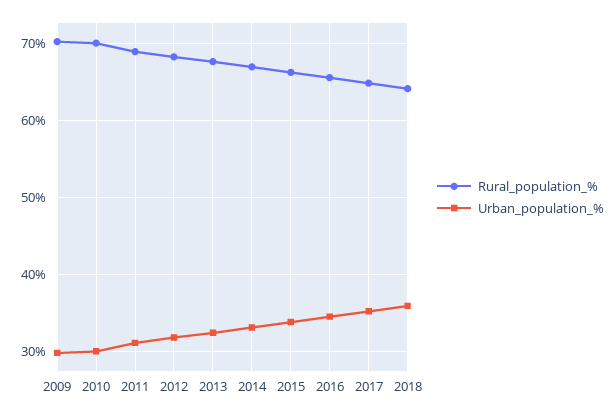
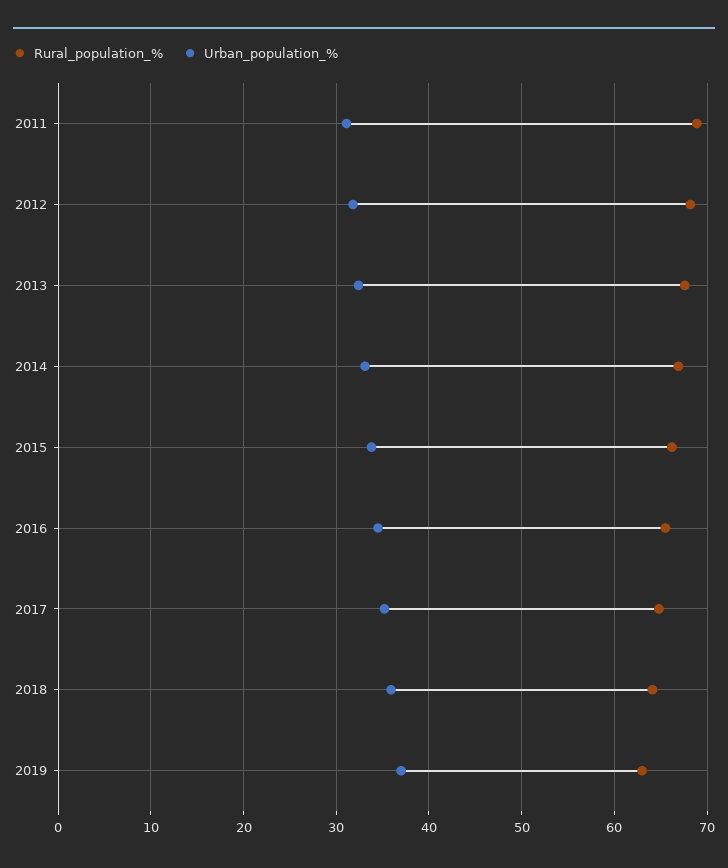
Rural_population_%, 2009: 70 -> none
Urban_population_%, 2009: 30 -> none
Rural_population_%, 2010: 70 -> none
Urban_population_%, 2010: 30 -> none
Rural_population_%, 2019: none -> 63
Urban_population_%, 2019: none -> 37

